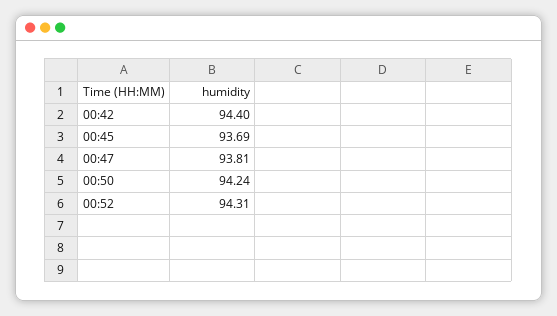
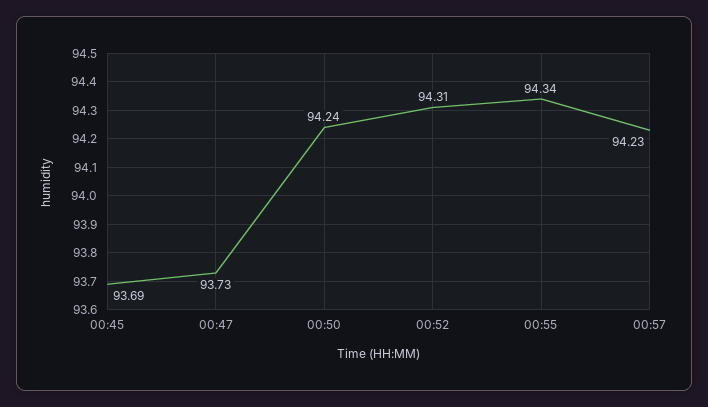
00:42: 94.4 -> none
00:47: 93.81 -> 93.73
00:55: none -> 94.34
00:57: none -> 94.23

